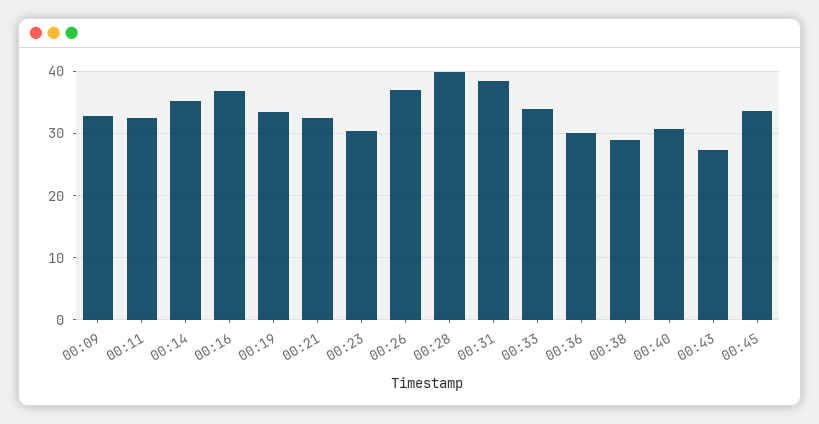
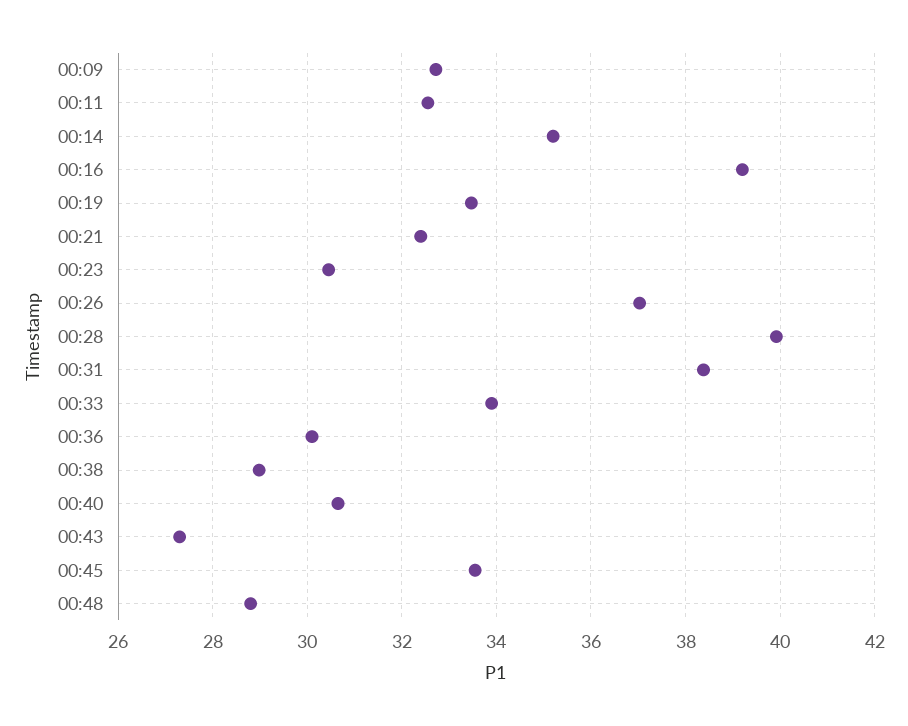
00:16: 37 -> 39.2
00:48: none -> 28.8

